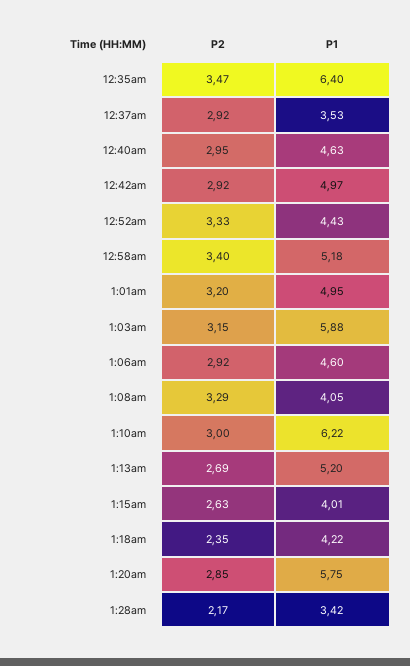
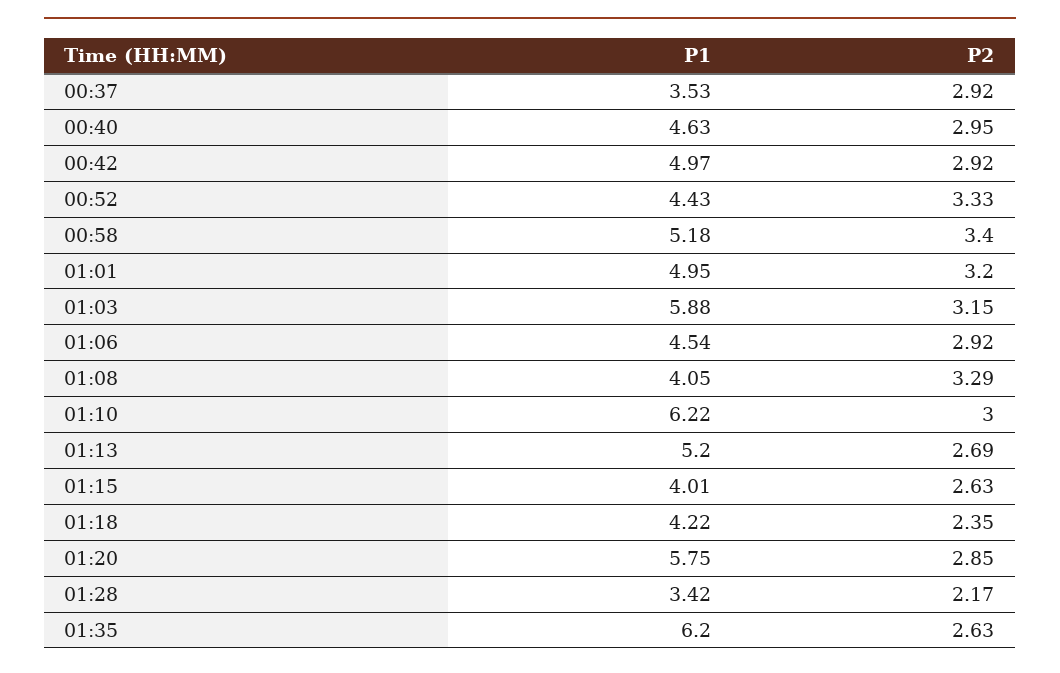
P2, 12:35am: 3.47 -> none
P1, 12:35am: 6.4 -> none
P1, 1:06am: 4.6 -> 4.54
P1, 01:35: none -> 6.2
P2, 01:35: none -> 2.63

